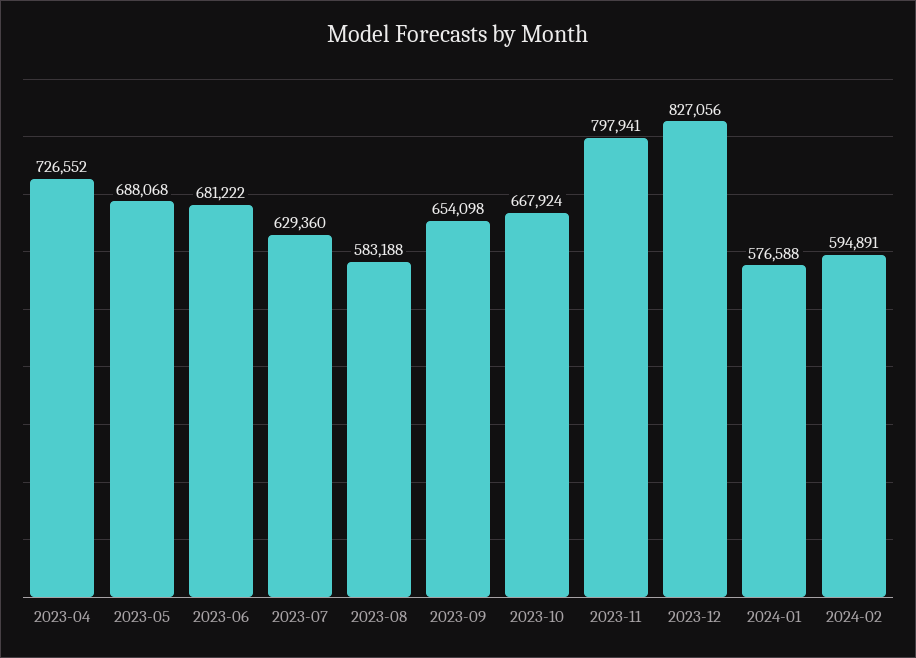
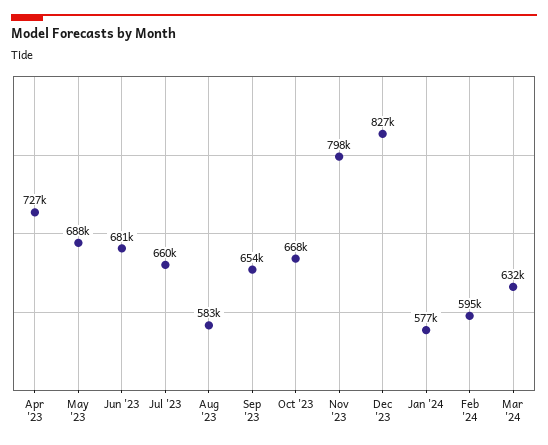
2023-07: 629360 -> 660000
Mar '24: none -> 632000

